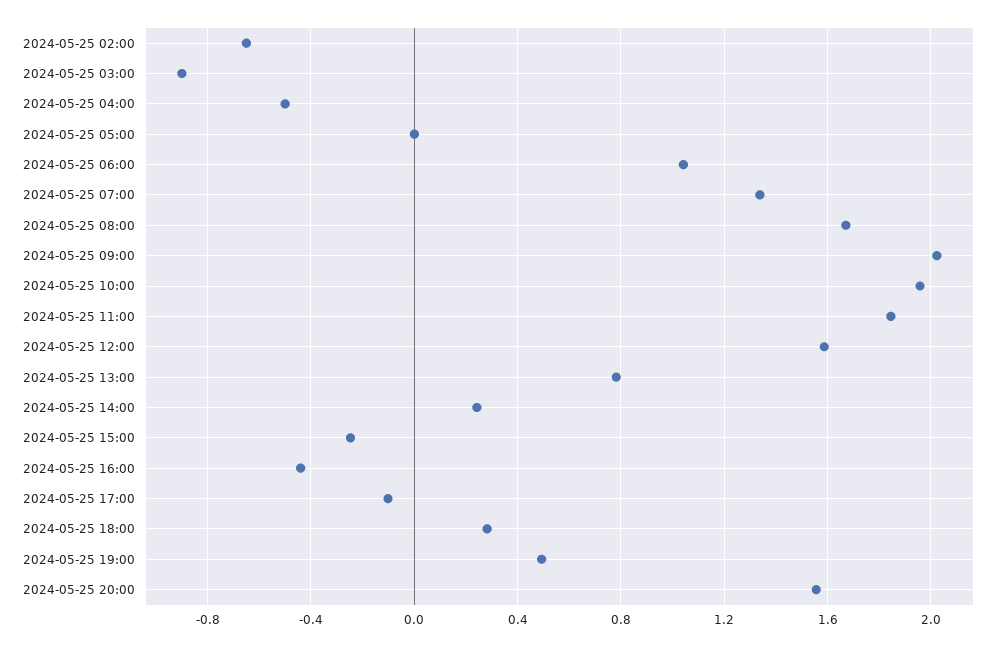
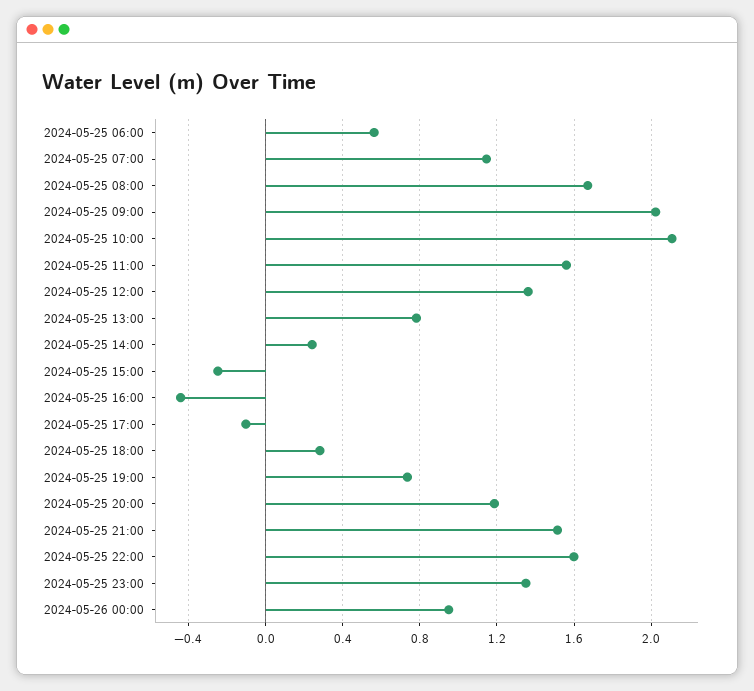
2024-05-25 02:00: -0.65 -> none
2024-05-25 03:00: -0.9 -> none
2024-05-25 04:00: -0.5 -> none
2024-05-25 05:00: 0 -> none
2024-05-25 06:00: 1.05 -> 0.55
2024-05-25 07:00: 1.35 -> 1.15
2024-05-25 10:00: 1.95 -> 2.1
2024-05-25 11:00: 1.85 -> 1.55
2024-05-25 12:00: 1.6 -> 1.35
2024-05-25 19:00: 0.5 -> 0.75
2024-05-25 20:00: 1.55 -> 1.2
2024-05-25 21:00: none -> 1.5
2024-05-25 22:00: none -> 1.6
2024-05-25 23:00: none -> 1.35
2024-05-26 00:00: none -> 0.95

